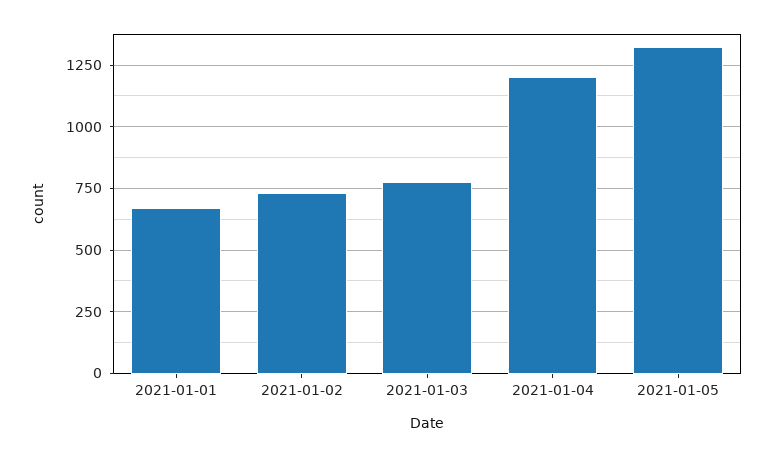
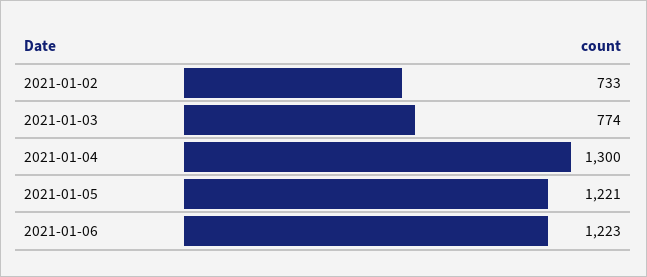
2021-01-01: 675 -> none
2021-01-04: 1200 -> 1300
2021-01-05: 1325 -> 1221
2021-01-06: none -> 1223

